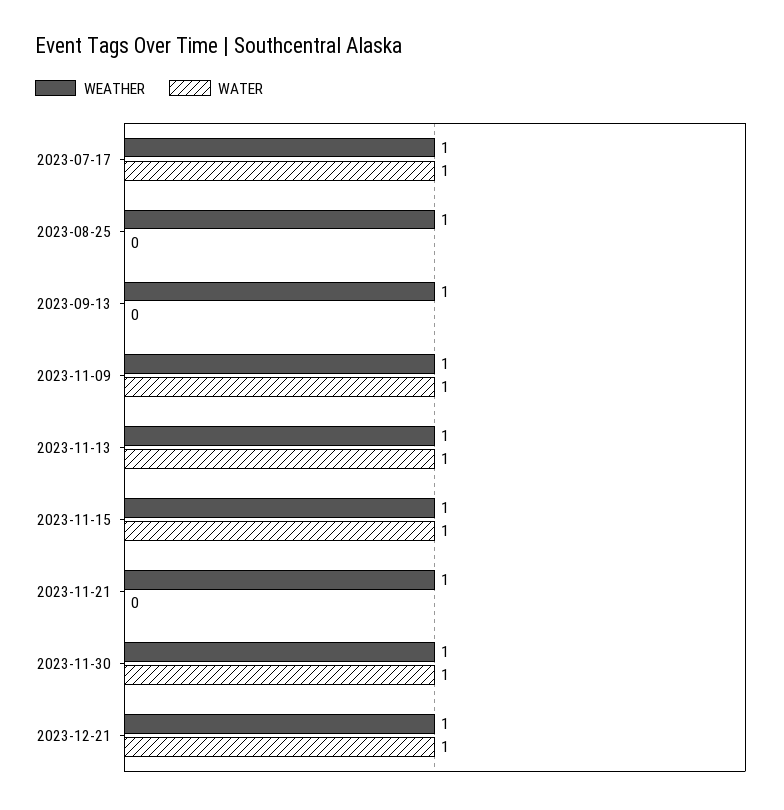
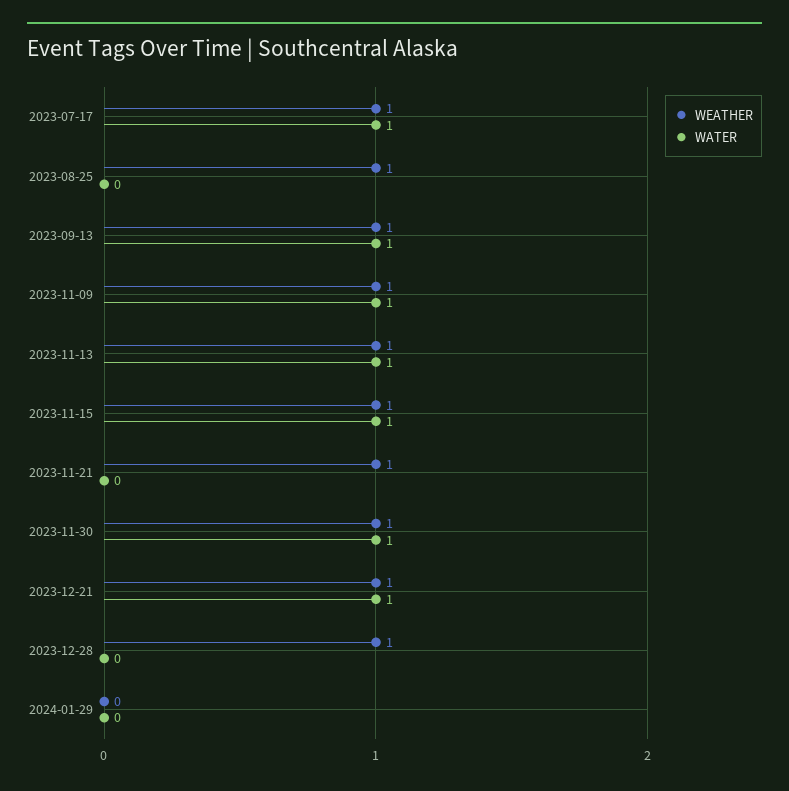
WATER, 2023-09-13: 0 -> 1
WEATHER, 2023-12-28: none -> 1
WATER, 2023-12-28: none -> 0
WEATHER, 2024-01-29: none -> 0
WATER, 2024-01-29: none -> 0

